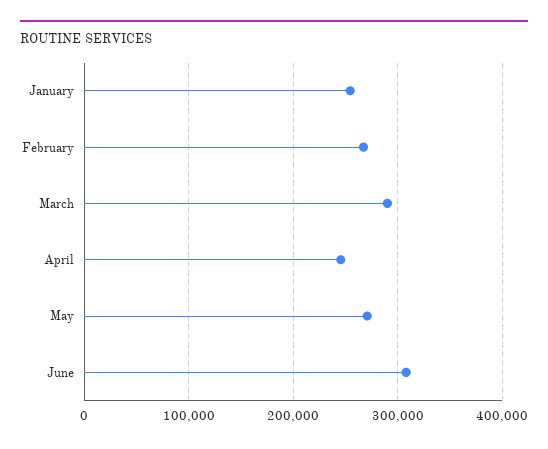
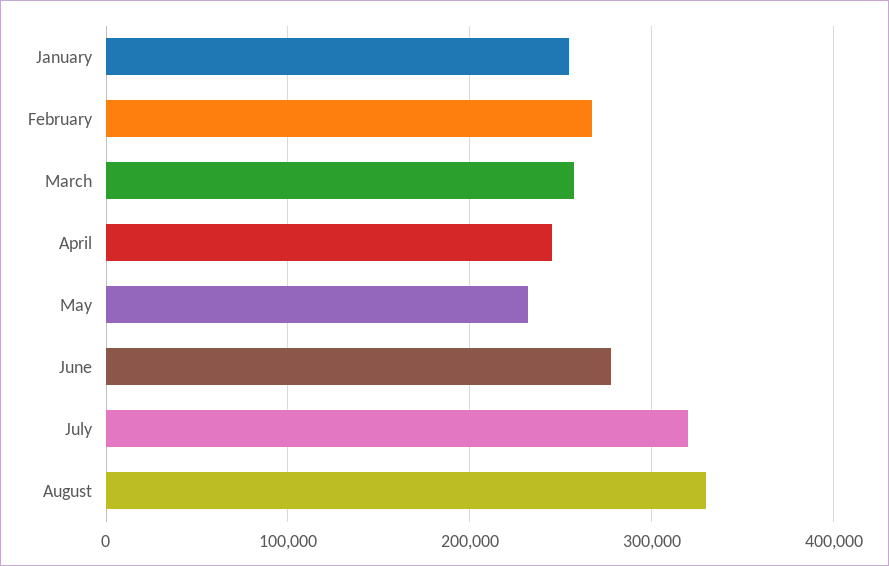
March: 290000 -> 260000
May: 270000 -> 230000
June: 310000 -> 280000
July: none -> 320000
August: none -> 330000

